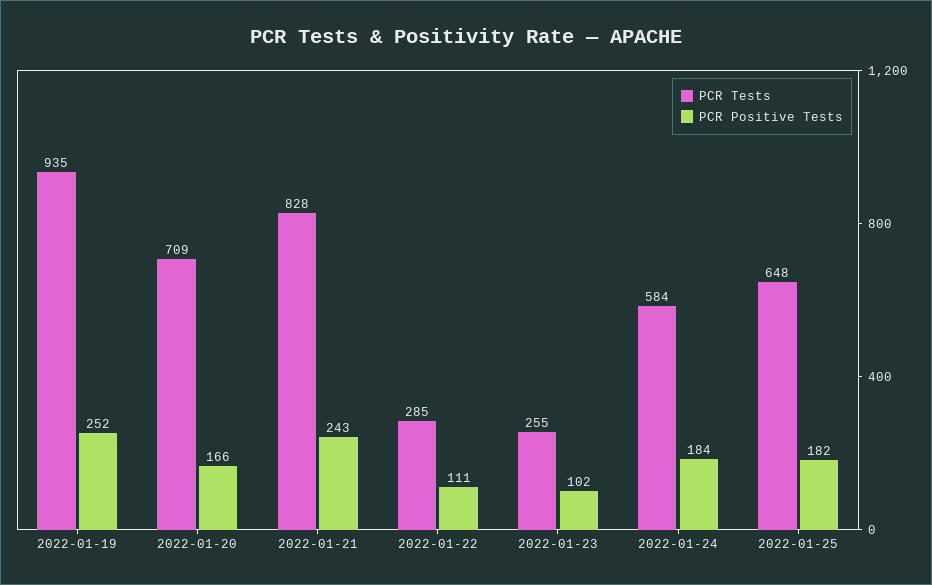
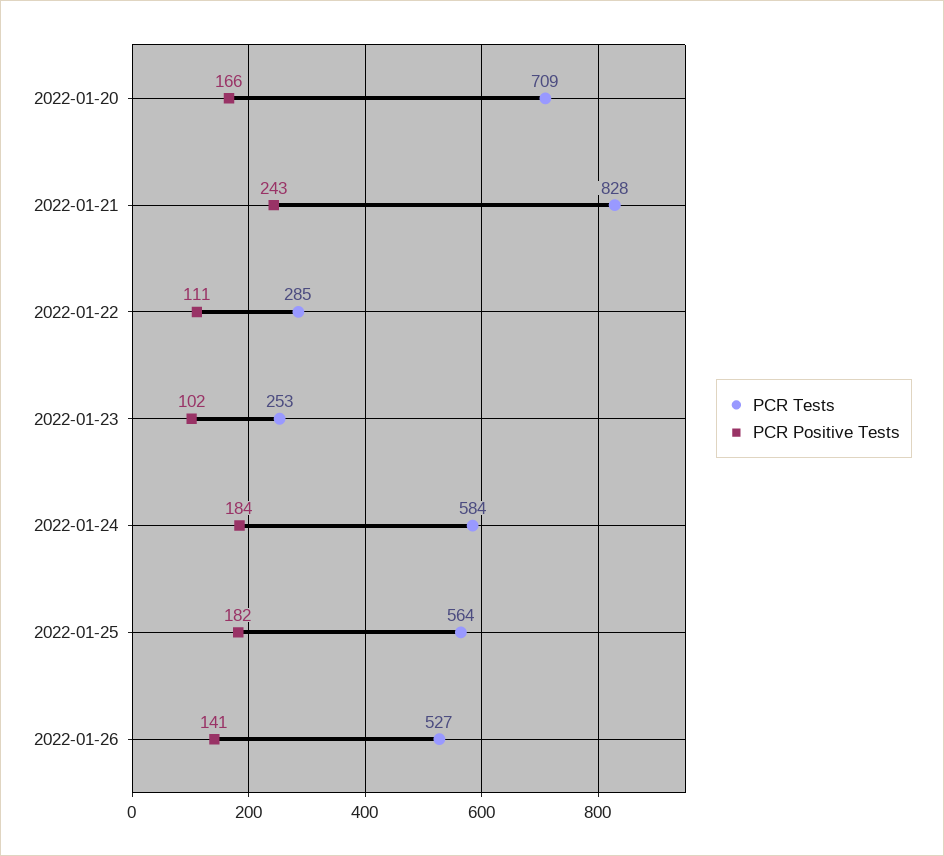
PCR Tests, 2022-01-19: 935 -> none
PCR Positive Tests, 2022-01-19: 252 -> none
PCR Tests, 2022-01-23: 255 -> 253
PCR Tests, 2022-01-25: 648 -> 564
PCR Tests, 2022-01-26: none -> 527
PCR Positive Tests, 2022-01-26: none -> 141

